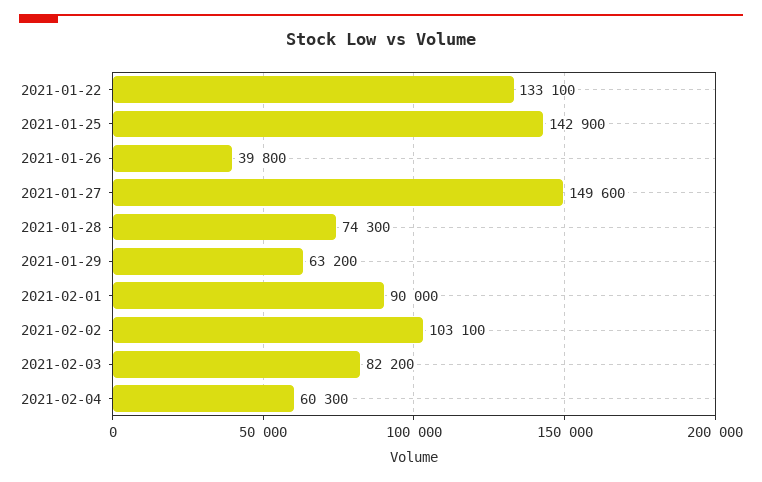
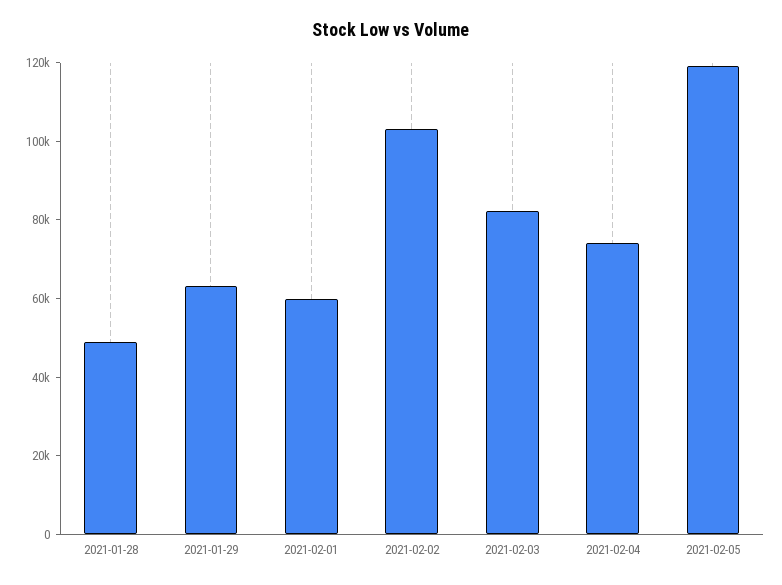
2021-01-22: 133100 -> none
2021-01-25: 142900 -> none
2021-01-26: 39800 -> none
2021-01-27: 149600 -> none
2021-01-28: 74300 -> 50000
2021-02-01: 90000 -> 60000
2021-02-04: 60300 -> 75000
2021-02-05: none -> 120000

